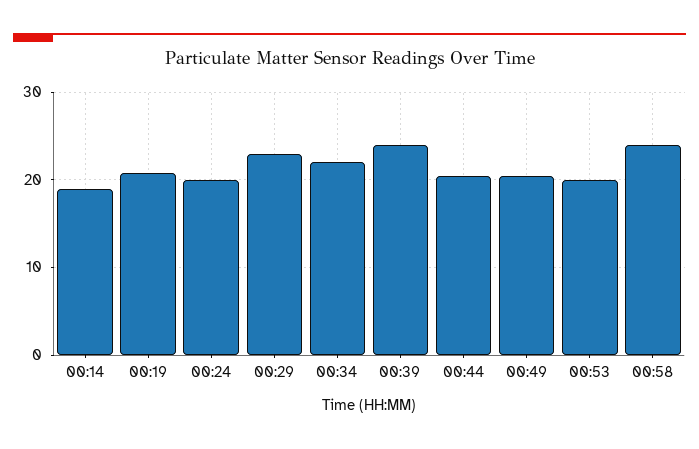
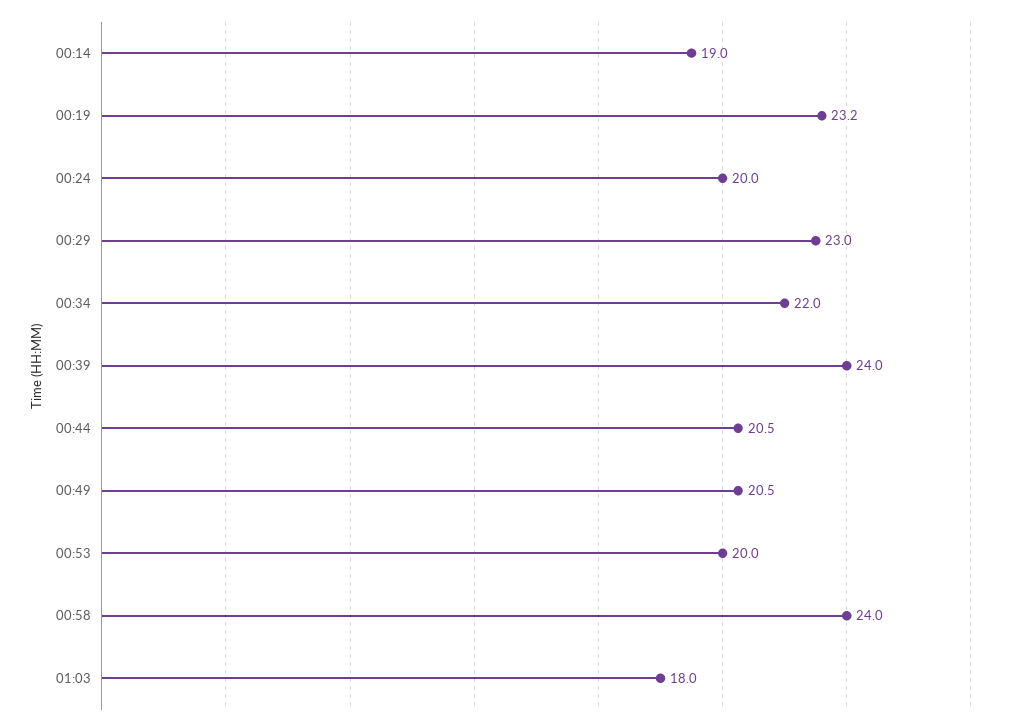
00:19: 21 -> 23.2
01:03: none -> 18

